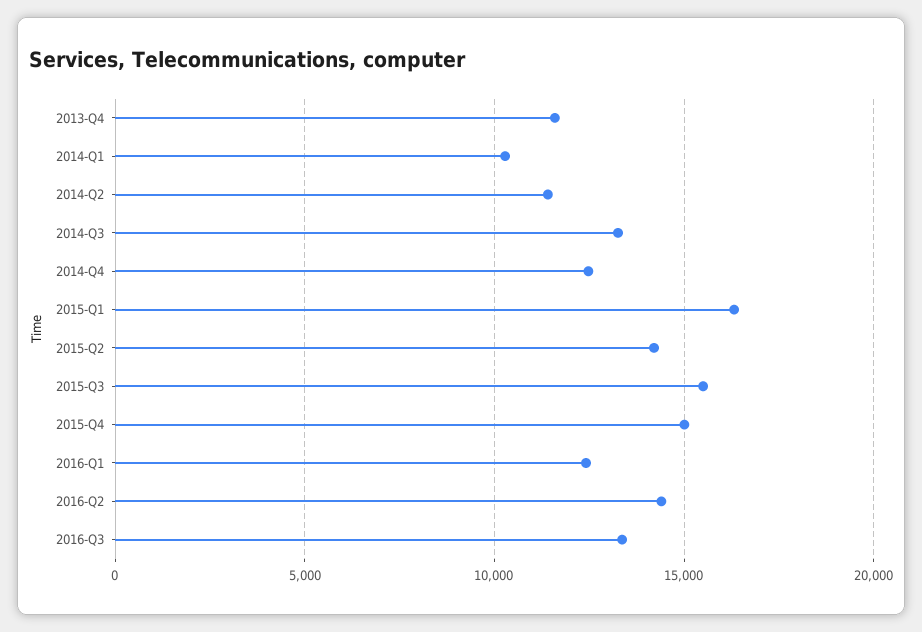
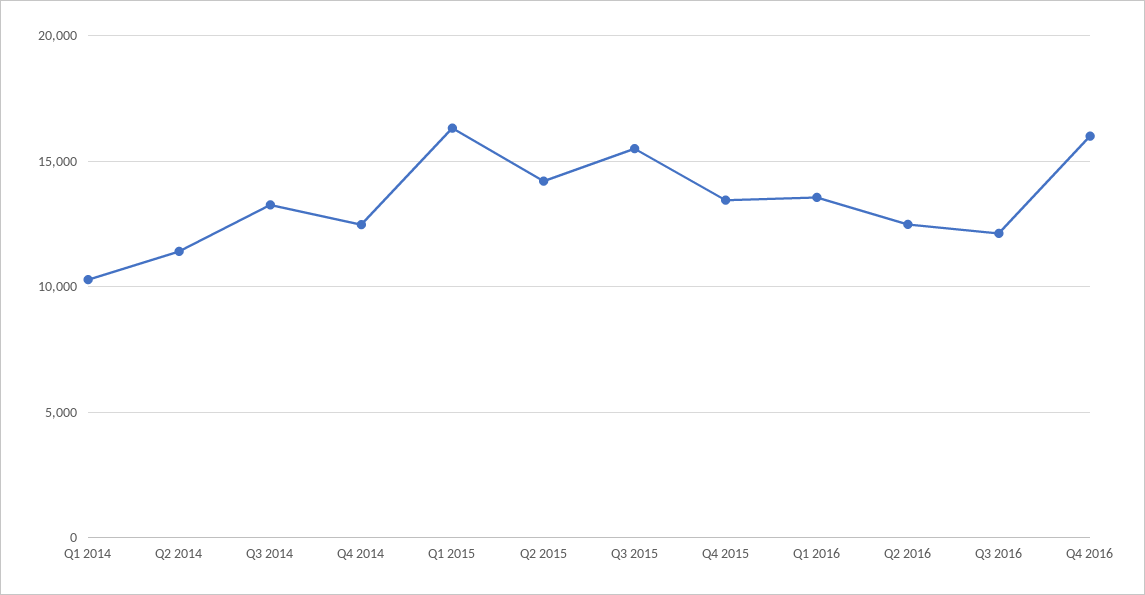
2013-Q4: 11500 -> none
2015-Q4: 15000 -> 13500
2016-Q1: 12500 -> 13500
2016-Q2: 14500 -> 12500
2016-Q3: 13500 -> 12000
Q4 2016: none -> 16000

